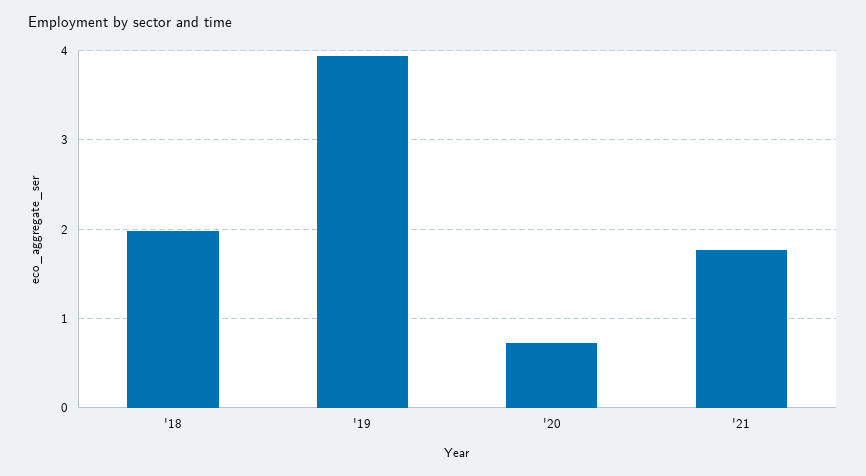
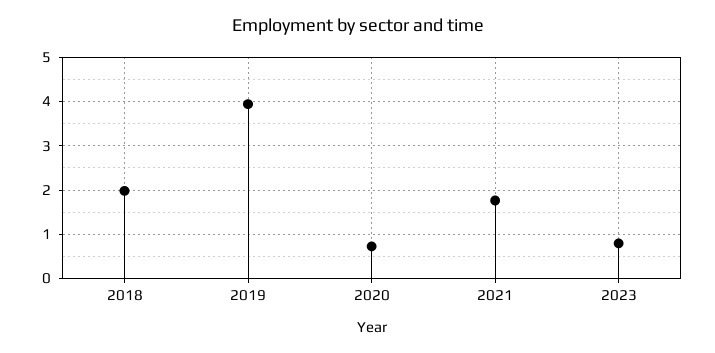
2023: none -> 0.8

